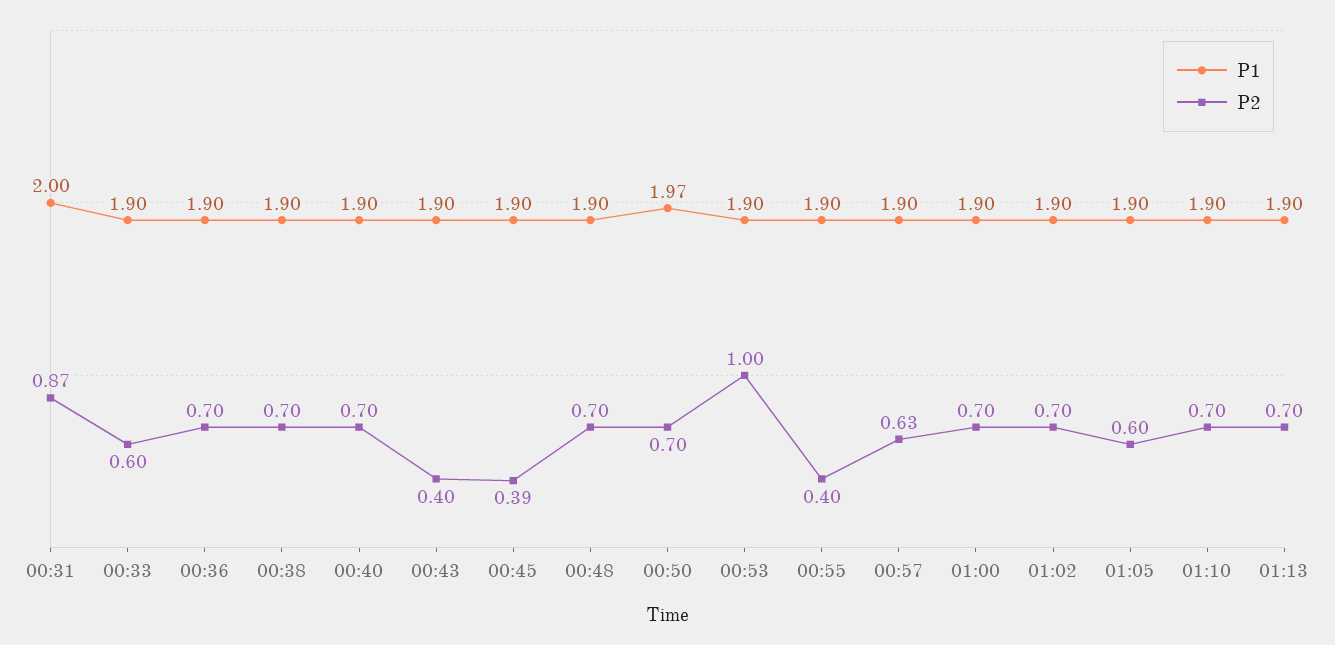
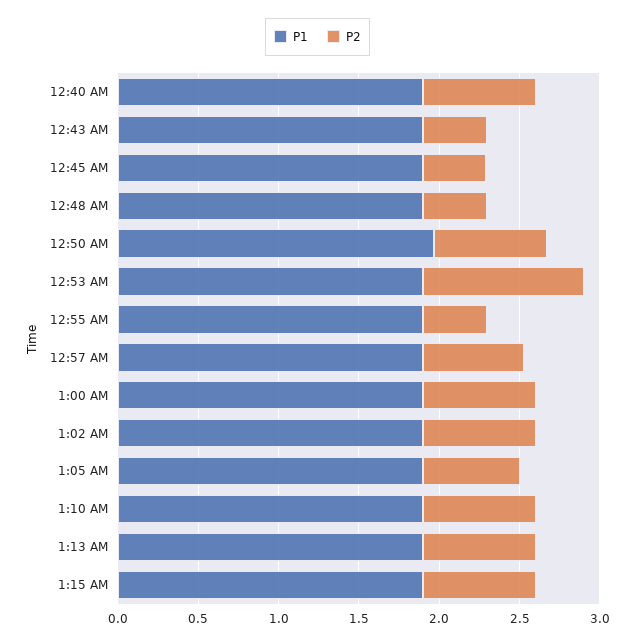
P1, 00:31: 2 -> none
P2, 00:31: 0.87 -> none
P1, 00:33: 1.9 -> none
P2, 00:33: 0.6 -> none
P1, 00:36: 1.9 -> none
P2, 00:36: 0.7 -> none
P1, 00:38: 1.9 -> none
P2, 00:38: 0.7 -> none
P2, 00:48: 0.7 -> 0.4
P1, 1:15 AM: none -> 1.9
P2, 1:15 AM: none -> 0.7

